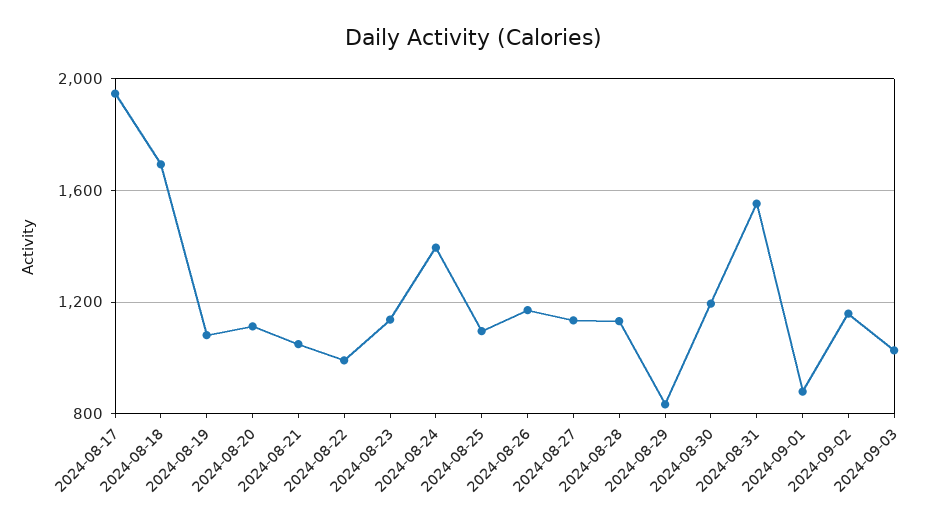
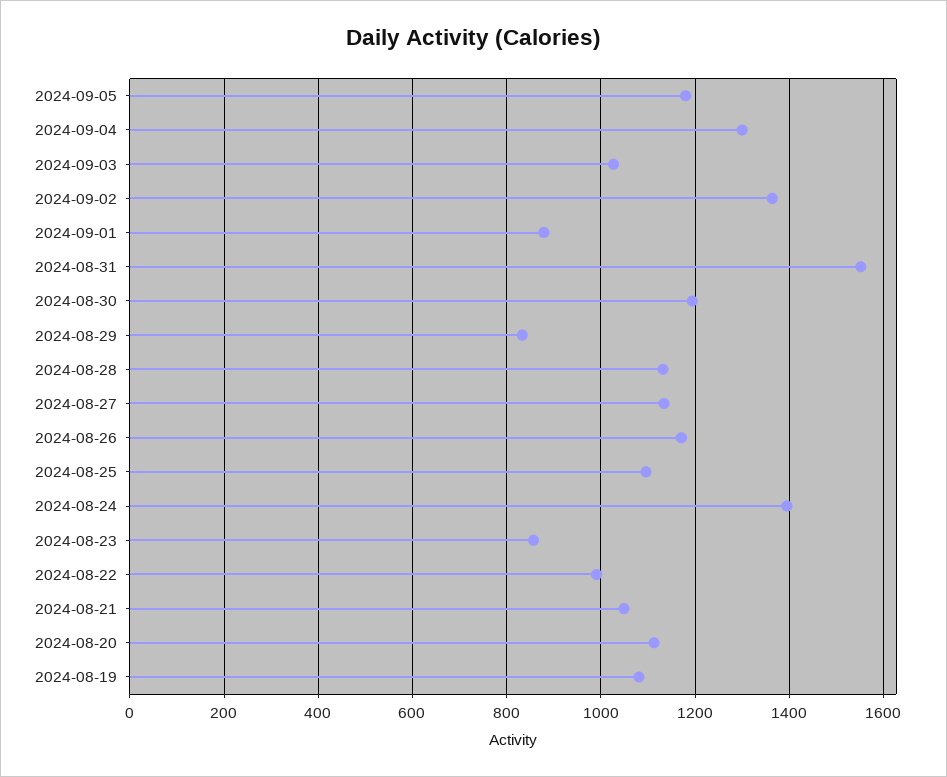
2024-08-17: 1950 -> none
2024-08-18: 1700 -> none
2024-08-23: 1150 -> 860
2024-09-02: 1150 -> 1360
2024-09-05: none -> 1180
2024-09-04: none -> 1300

